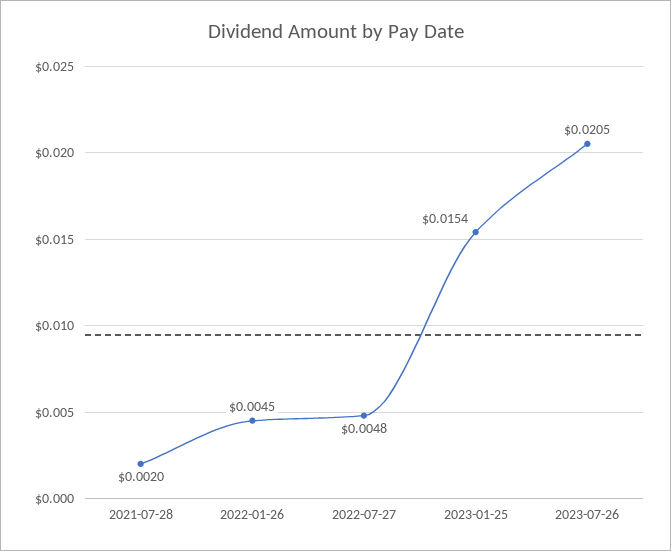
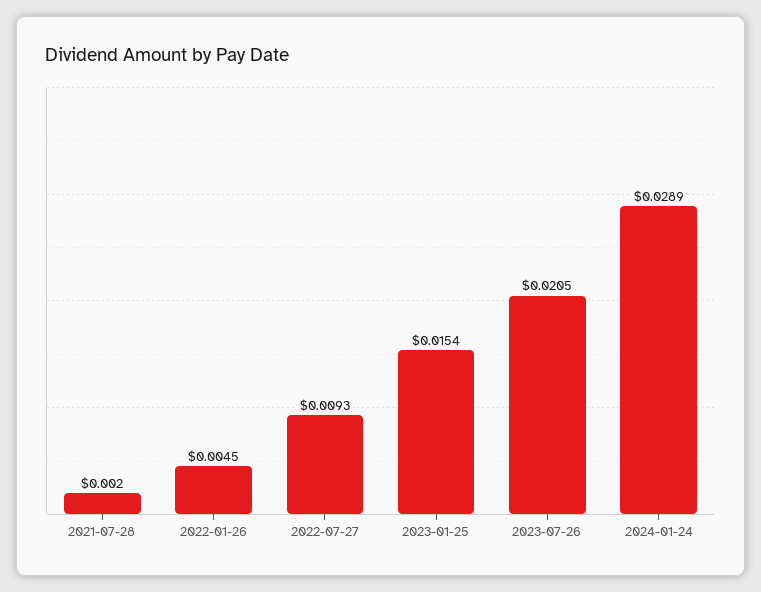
2022-07-27: 0.0048 -> 0.0093
2024-01-24: none -> 0.0289

